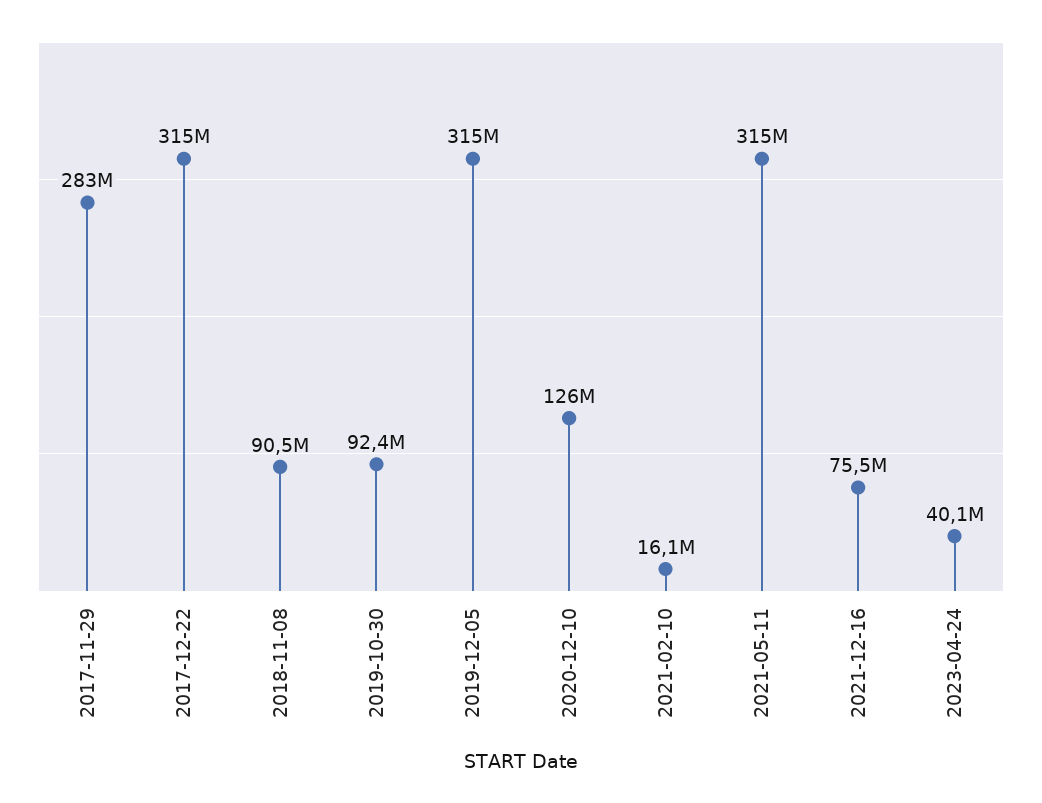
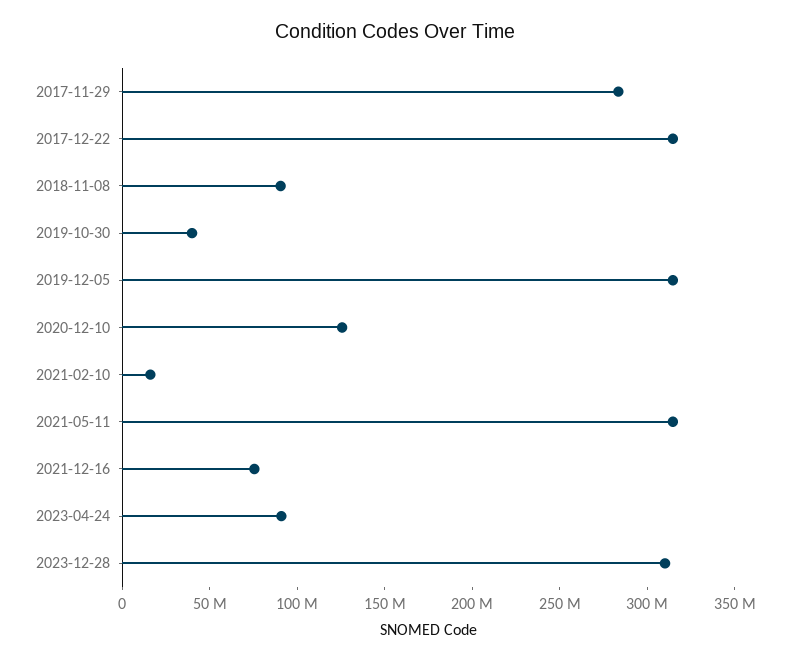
2019-10-30: 92400000 -> 40000000
2023-04-24: 40100000 -> 90000000
2023-12-28: none -> 310000000

